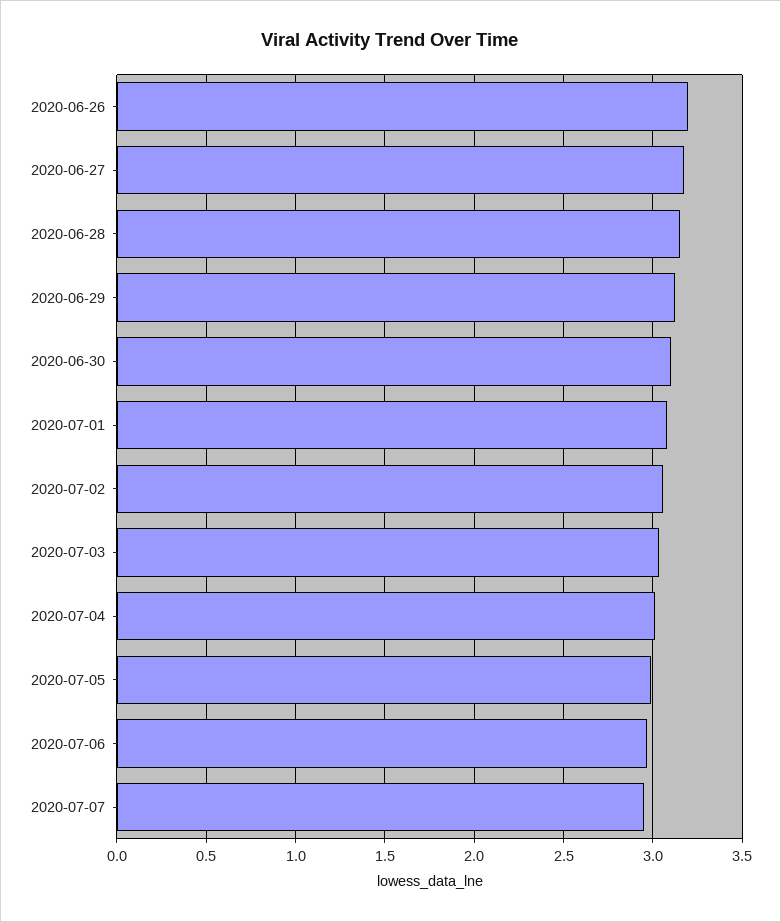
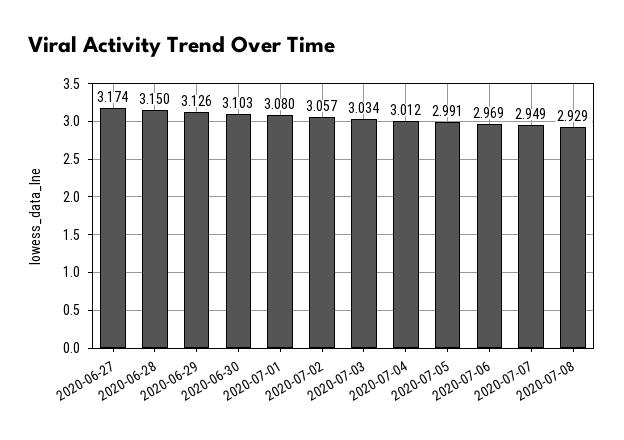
2020-06-26: 3.2 -> none
2020-07-08: none -> 2.929

